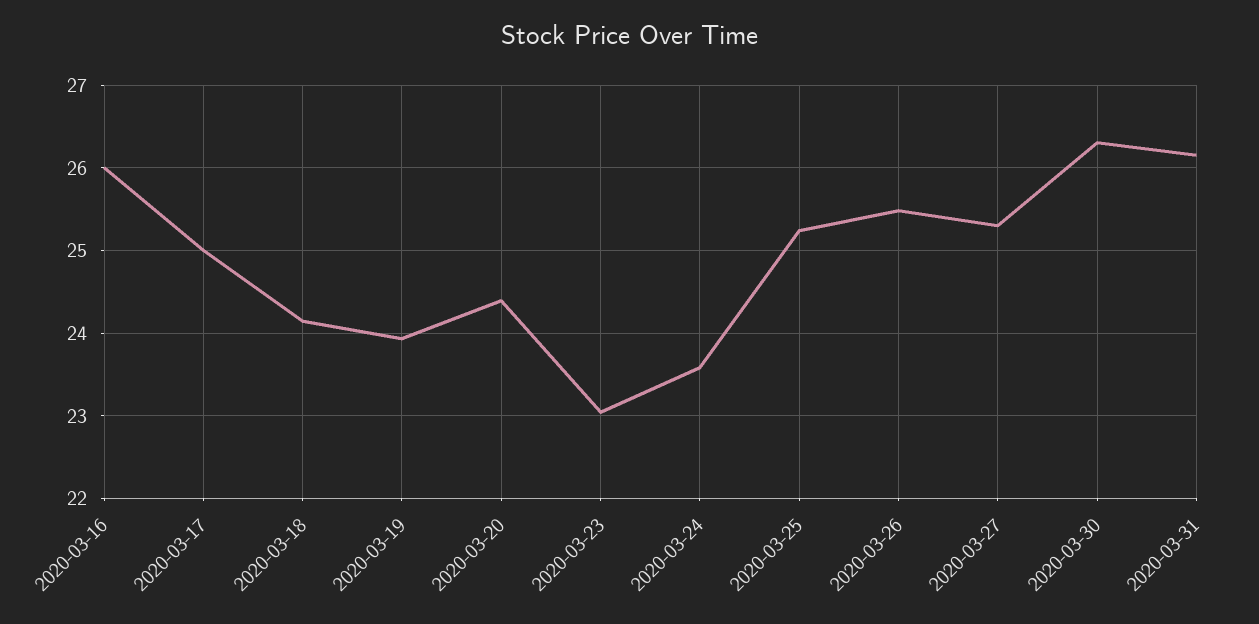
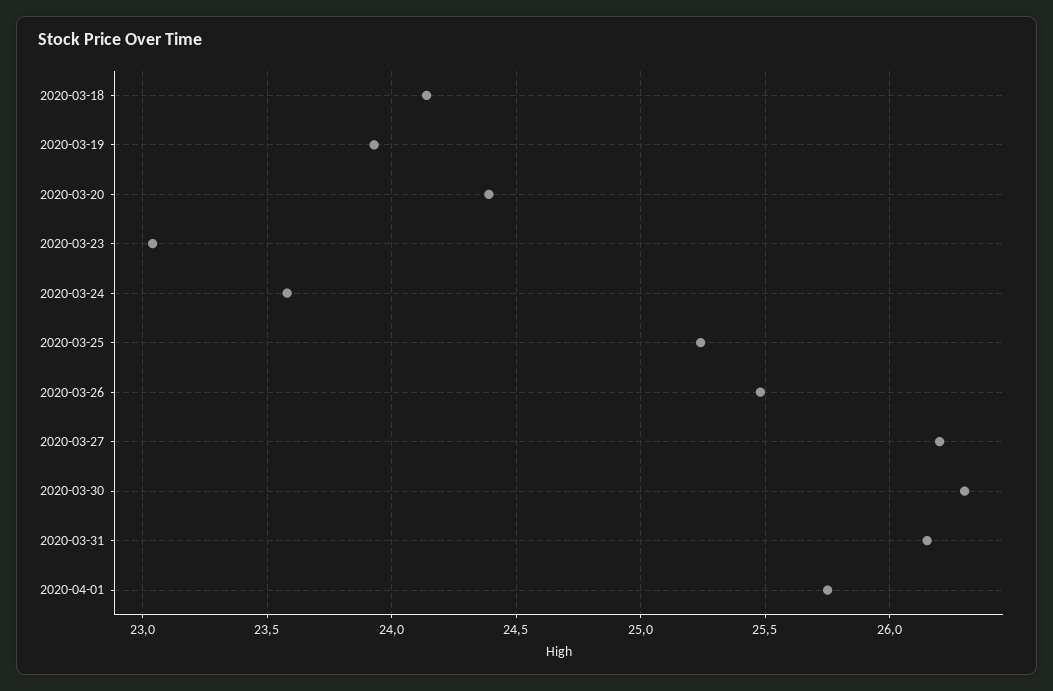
2020-03-16: 26 -> none
2020-03-17: 25 -> none
2020-03-27: 25.3 -> 26.2
2020-04-01: none -> 25.75

